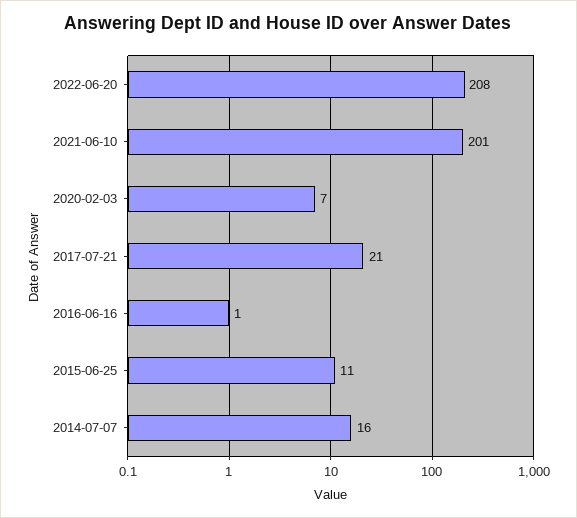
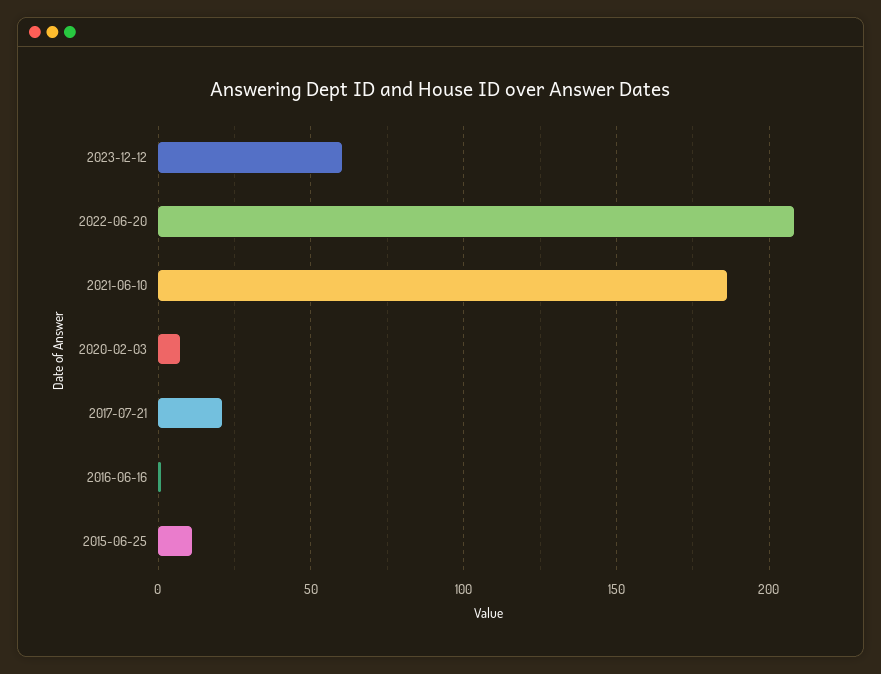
2021-06-10: 201 -> 185
2014-07-07: 16 -> none
2023-12-12: none -> 60

